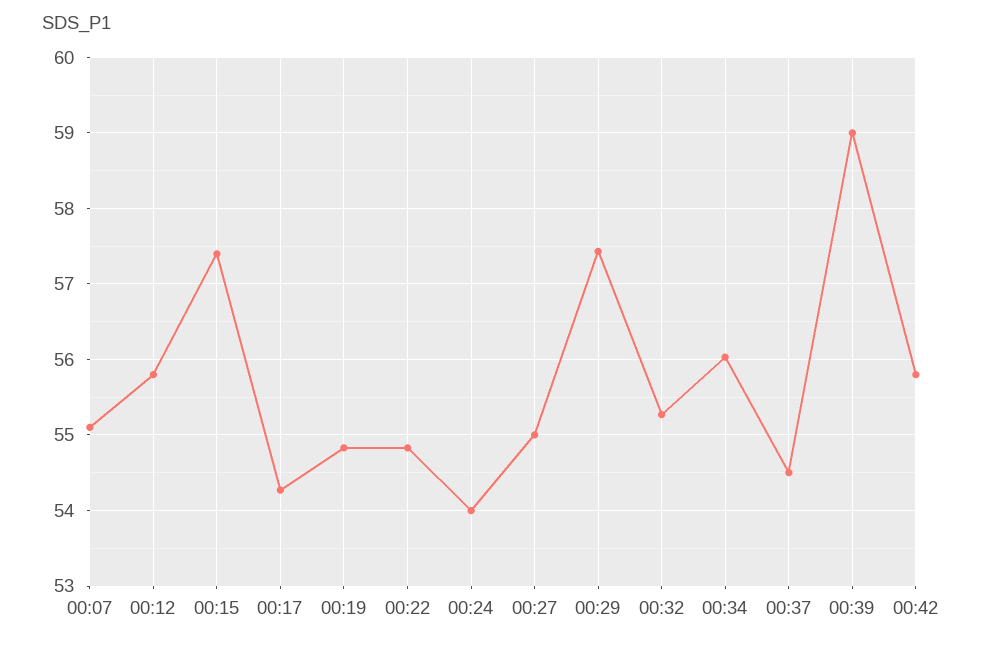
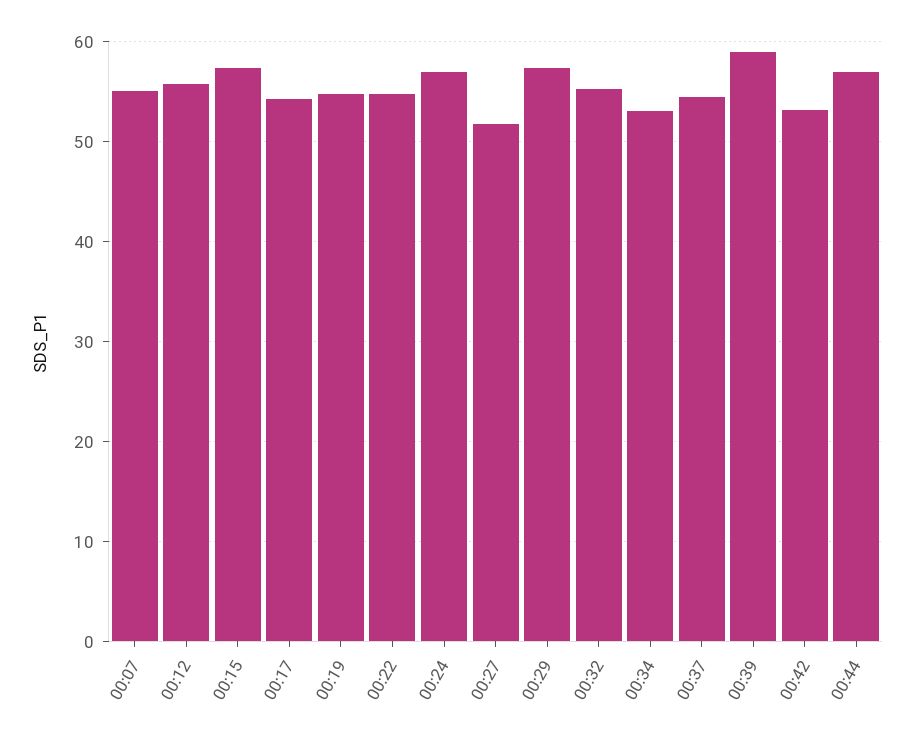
00:24: 54 -> 57
00:27: 55 -> 52
00:34: 56 -> 53
00:42: 55.8 -> 53
00:44: none -> 57

